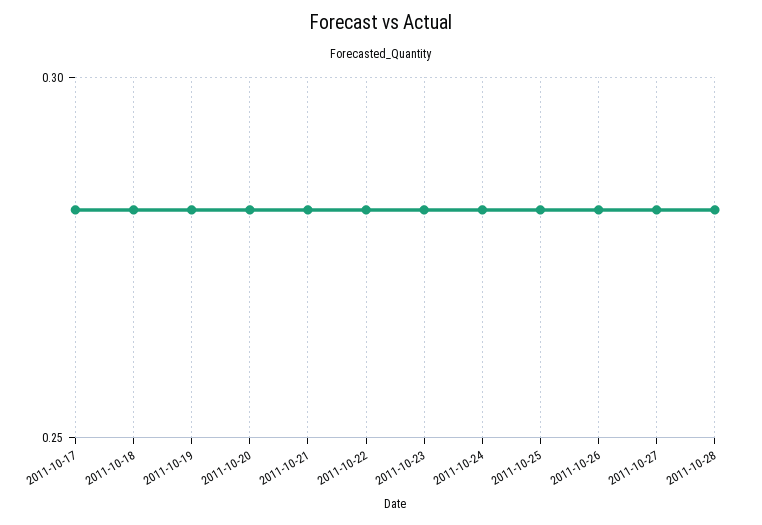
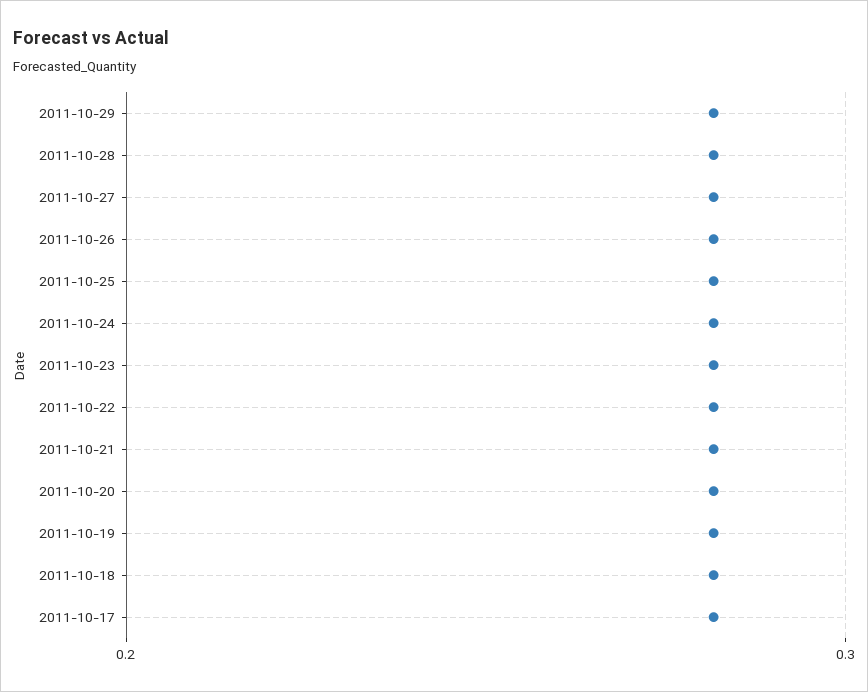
2011-10-29: none -> 0.28

